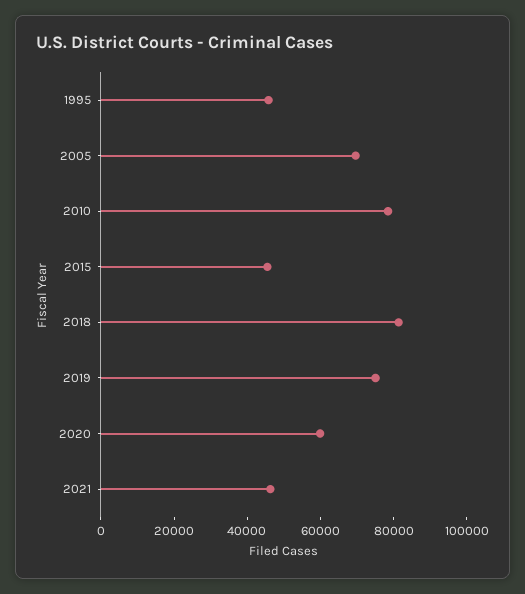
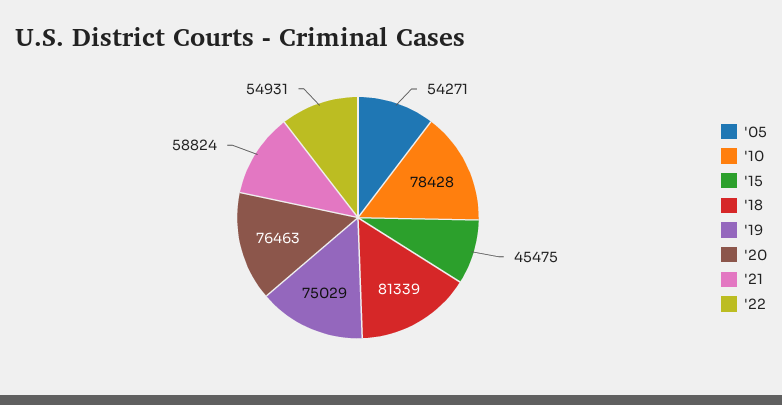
1995: 45000 -> none
2005: 70000 -> 54271
2020: 60000 -> 76463
2021: 45000 -> 58824
'22: none -> 54931

